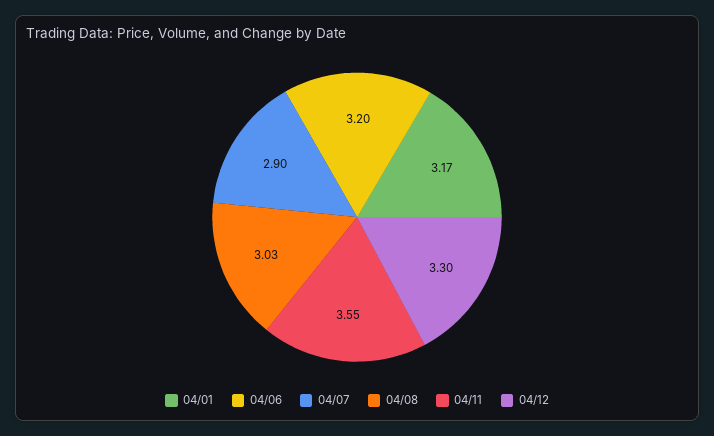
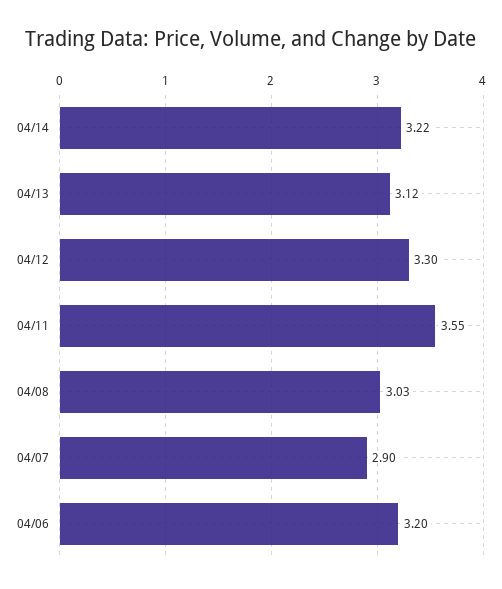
04/01: 3.17 -> none
04/14: none -> 3.22
04/13: none -> 3.12

